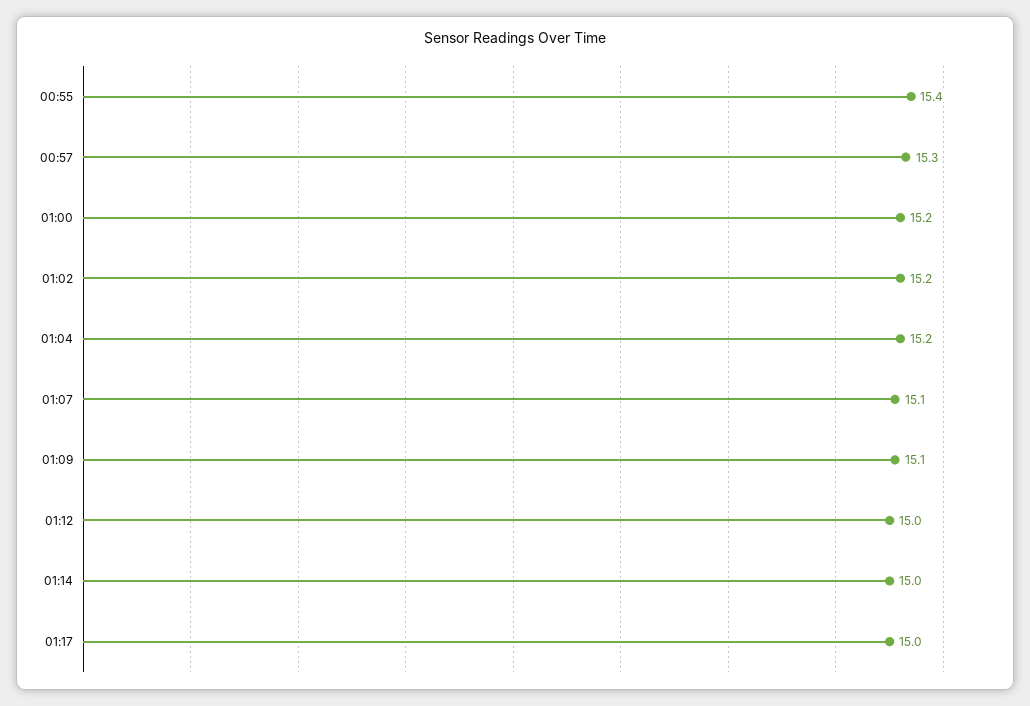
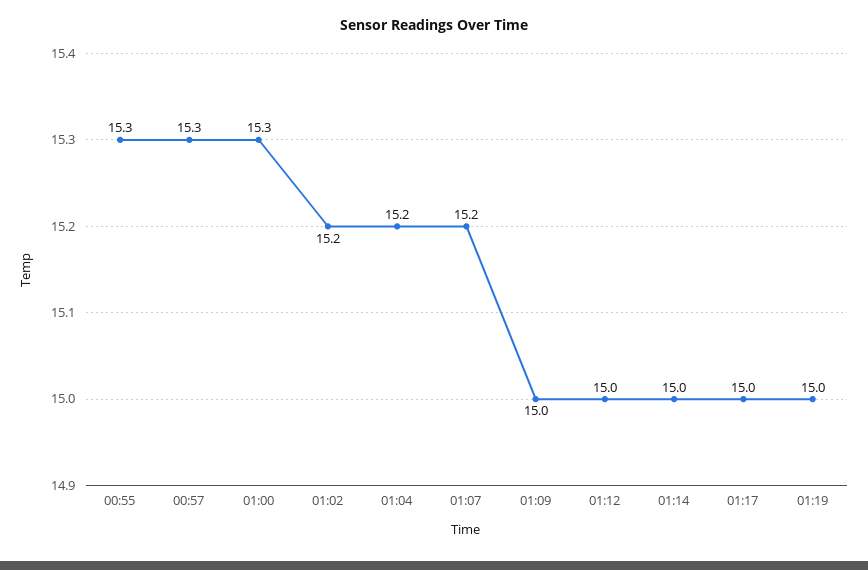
00:55: 15.4 -> 15.3
01:00: 15.2 -> 15.3
01:07: 15.1 -> 15.2
01:09: 15.1 -> 15
01:19: none -> 15

